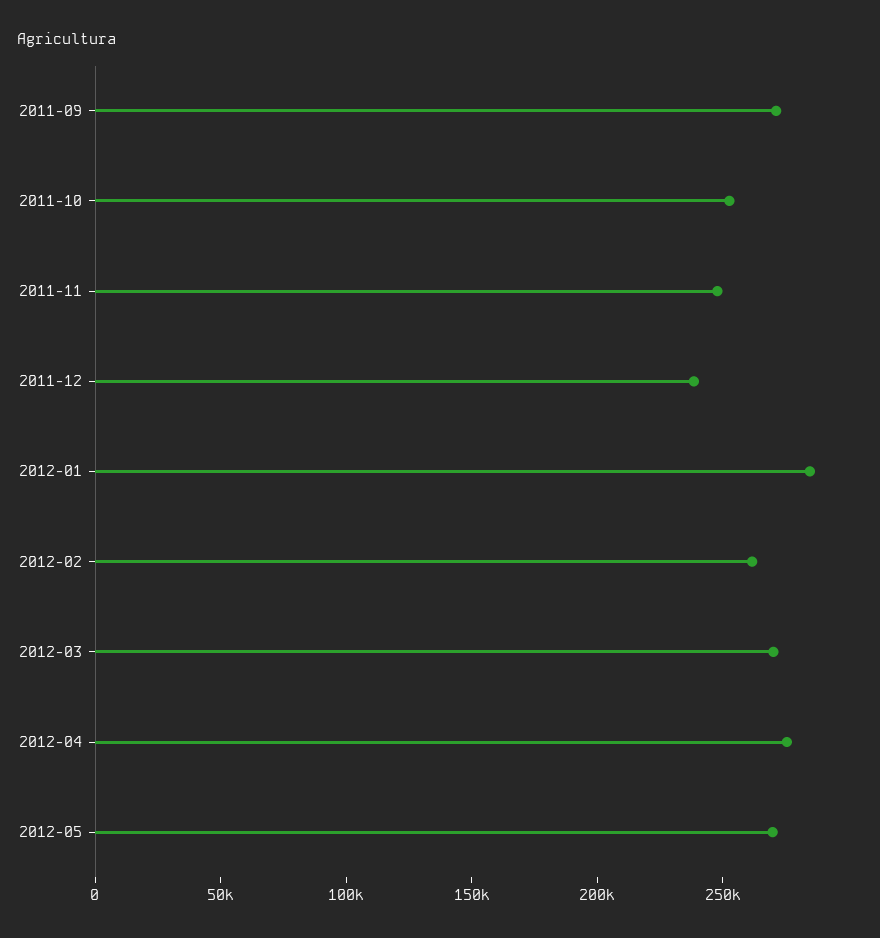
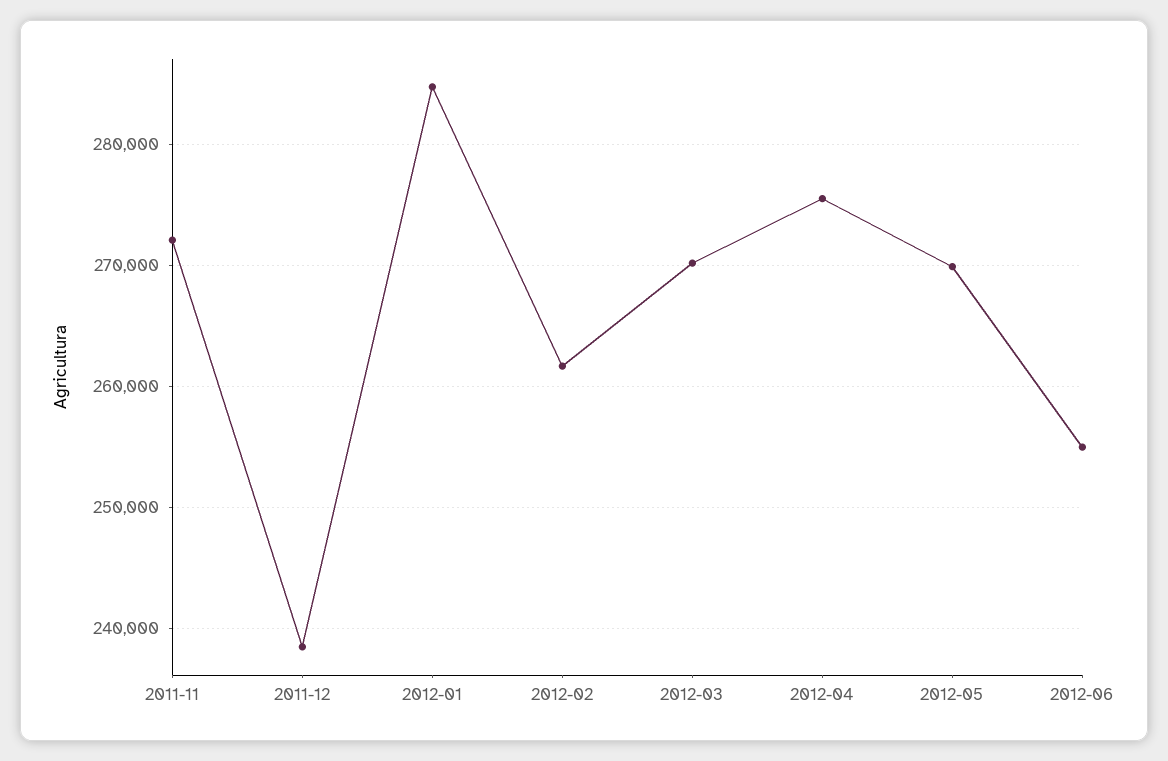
2011-09: 270000 -> none
2011-10: 250000 -> none
2011-11: 250000 -> 272000
2012-06: none -> 255000

